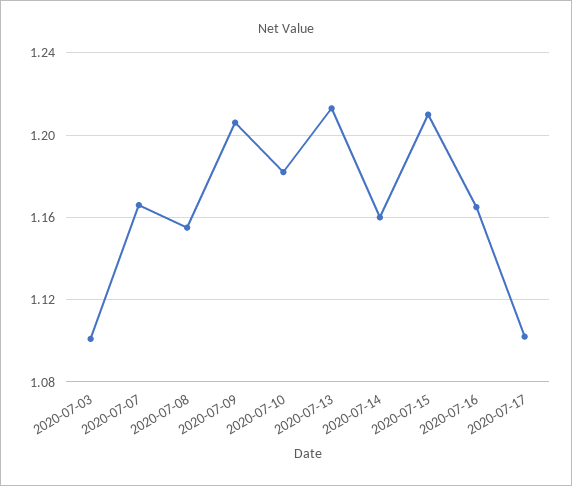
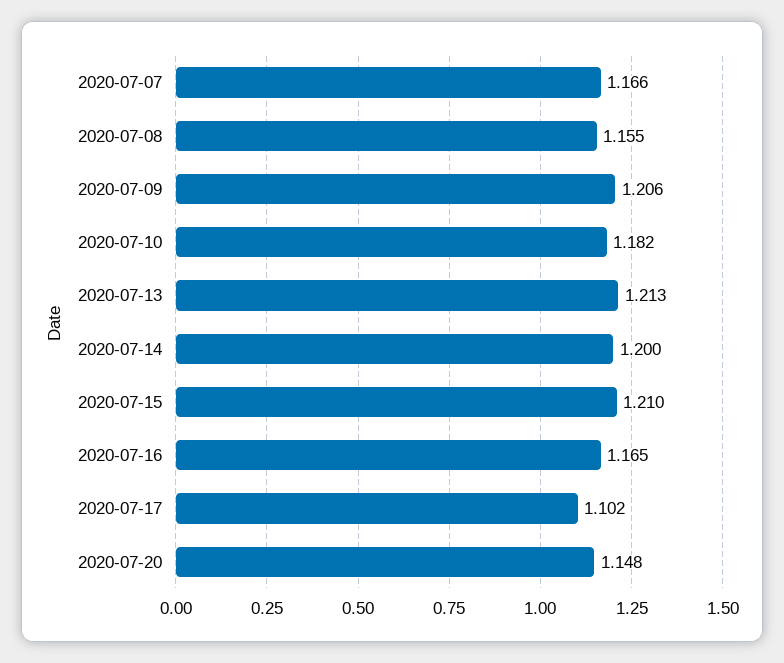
2020-07-03: 1.1 -> none
2020-07-14: 1.16 -> 1.2
2020-07-20: none -> 1.148

